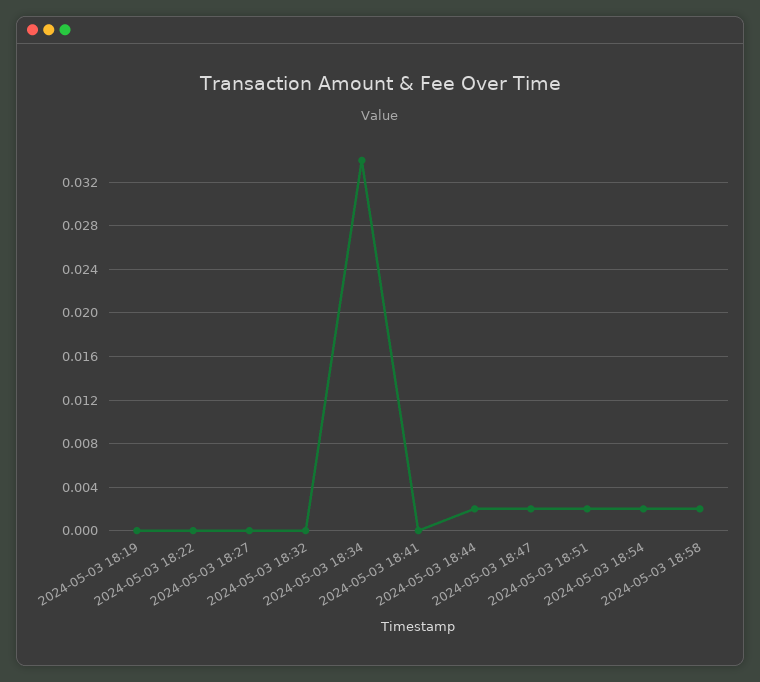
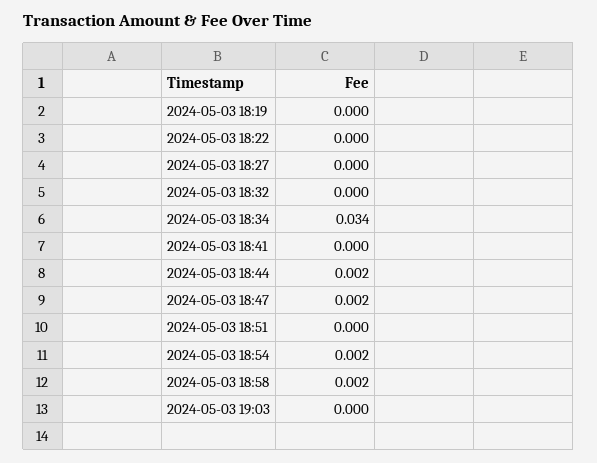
2024-05-03 18:51: 0.002 -> 0
2024-05-03 19:03: none -> 0

